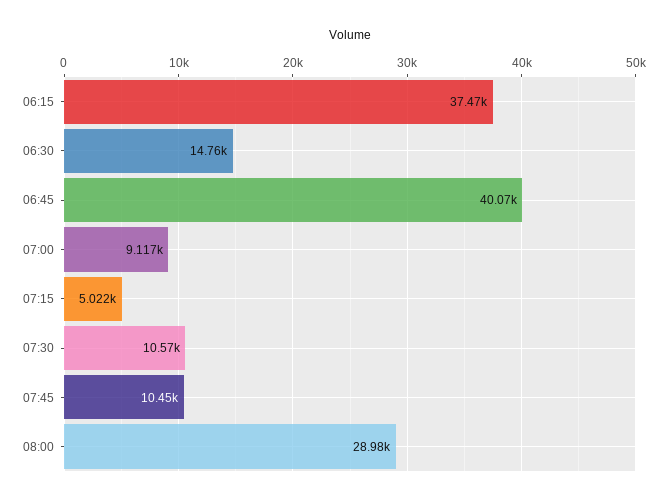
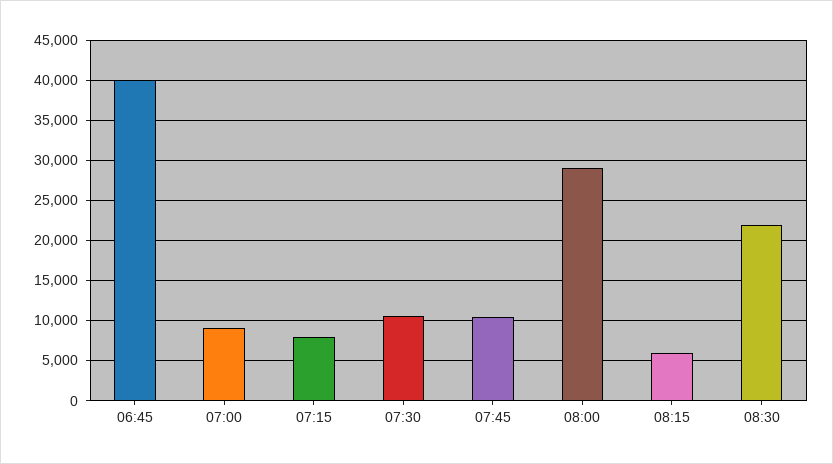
06:15: 37470 -> none
06:30: 14760 -> none
07:15: 5022 -> 8000
08:15: none -> 6000
08:30: none -> 22000

